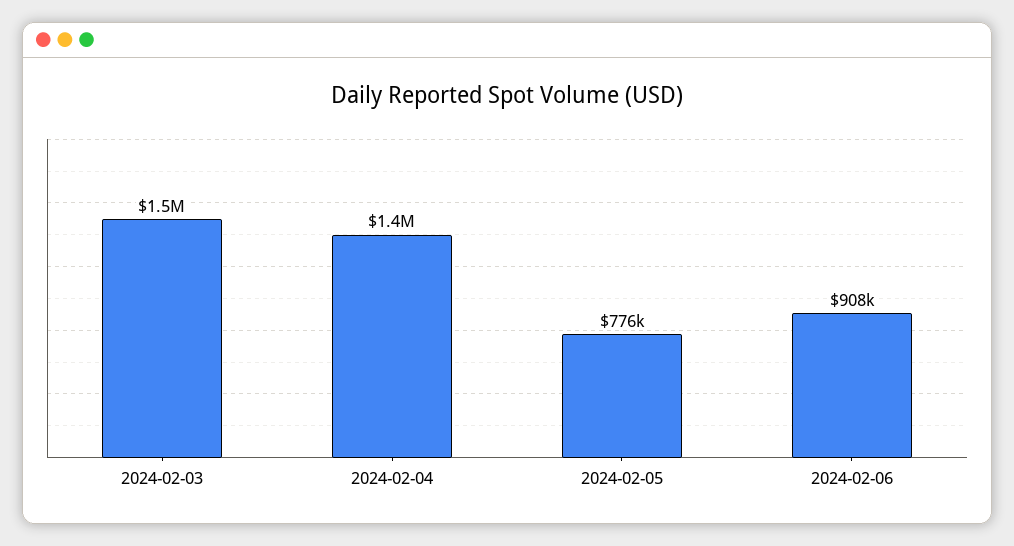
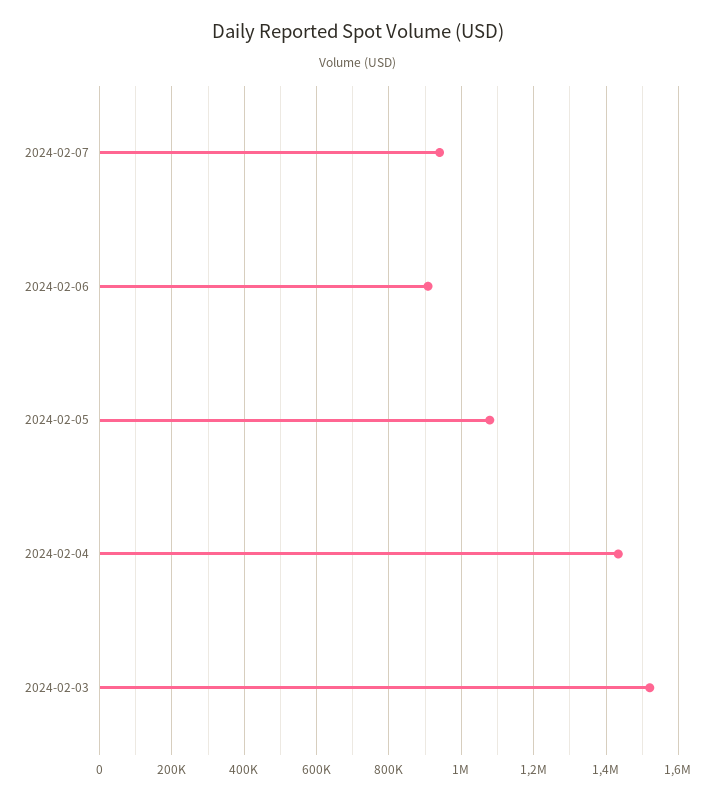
2024-02-05: 776000 -> 1080000
2024-02-07: none -> 940000

